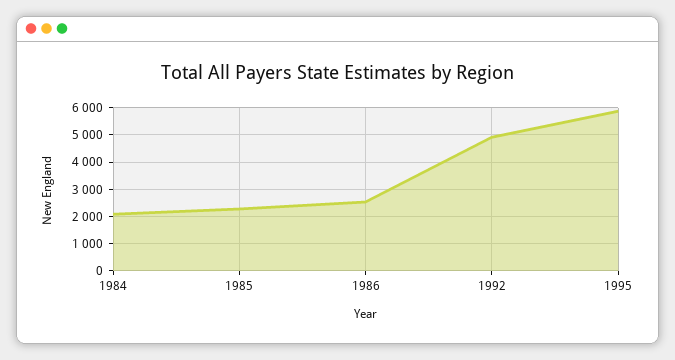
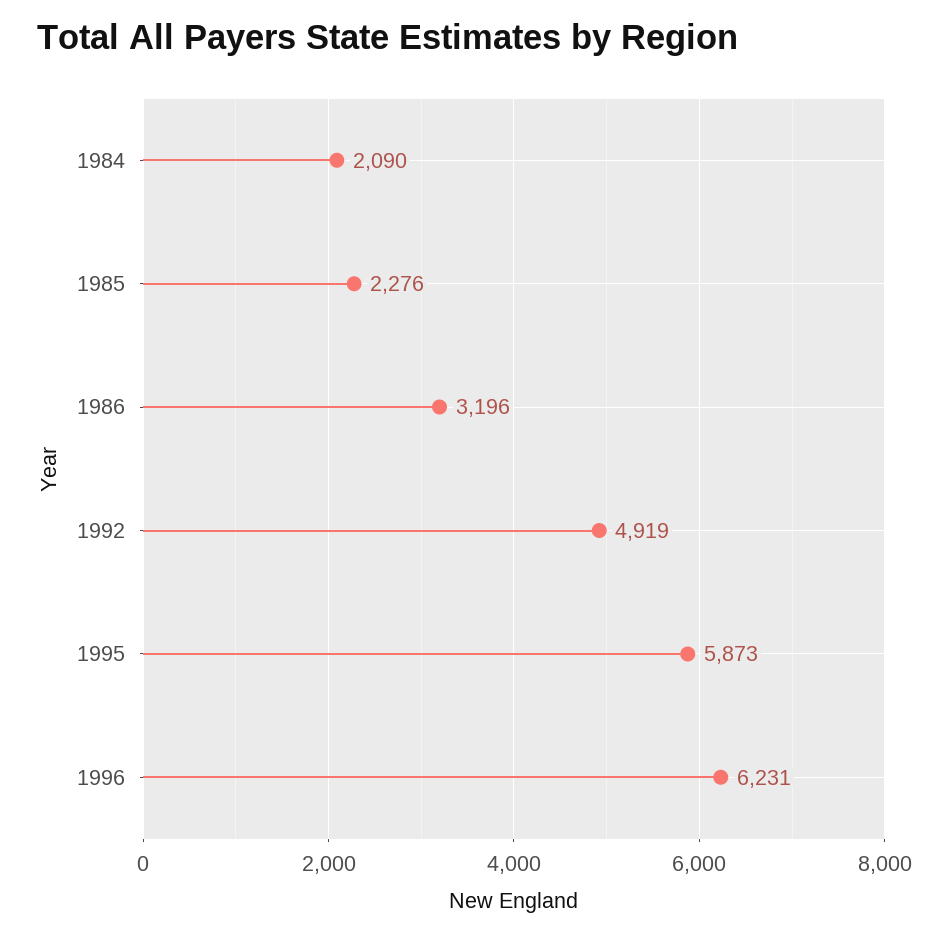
1986: 2500 -> 3196
1996: none -> 6231

